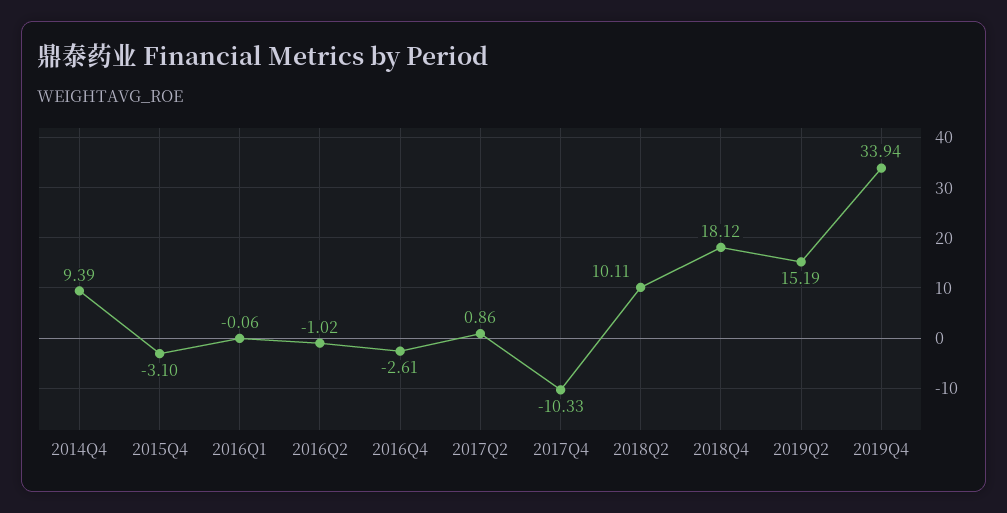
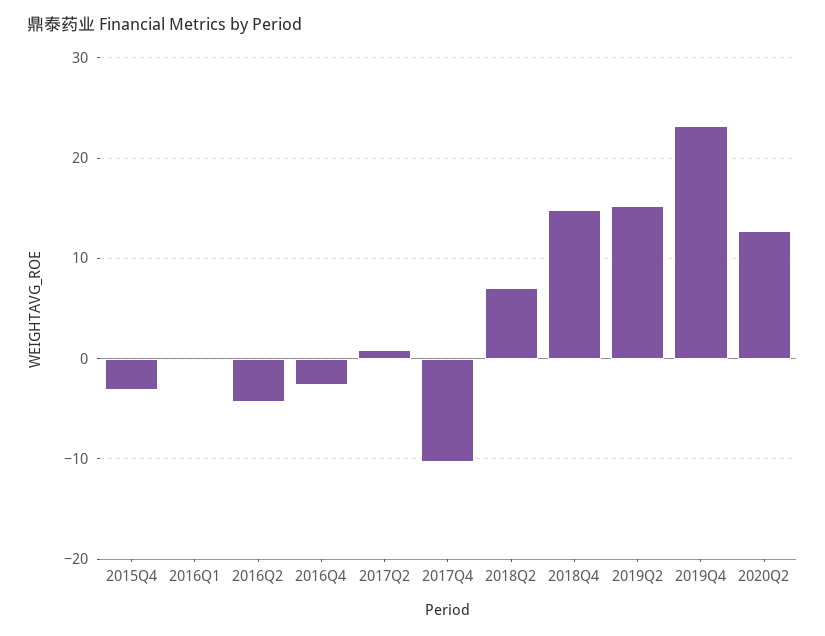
2014Q4: 9.39 -> none
2016Q2: -1.02 -> -4
2018Q2: 10.11 -> 7
2018Q4: 18.12 -> 15
2019Q4: 33.94 -> 23
2020Q2: none -> 13

